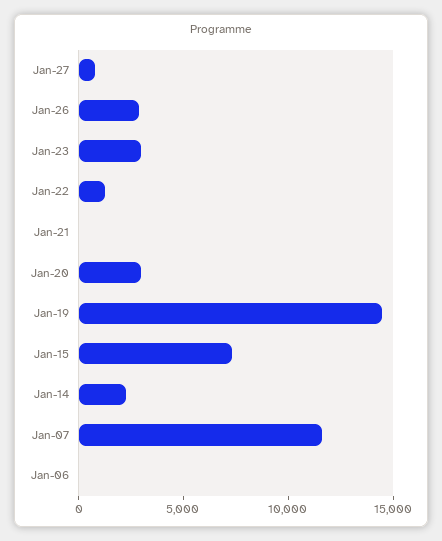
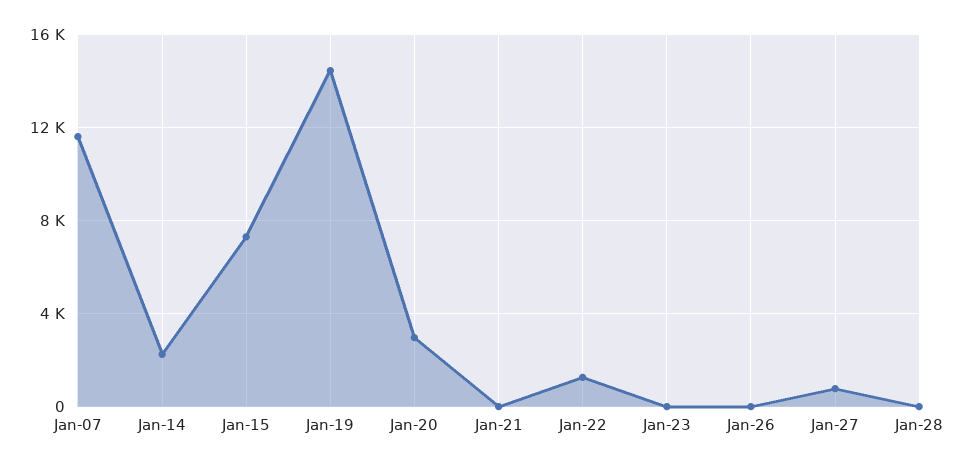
Jan-26: 3000 -> 0
Jan-23: 3000 -> 0
Jan-06: 0 -> none
Jan-28: none -> 0

